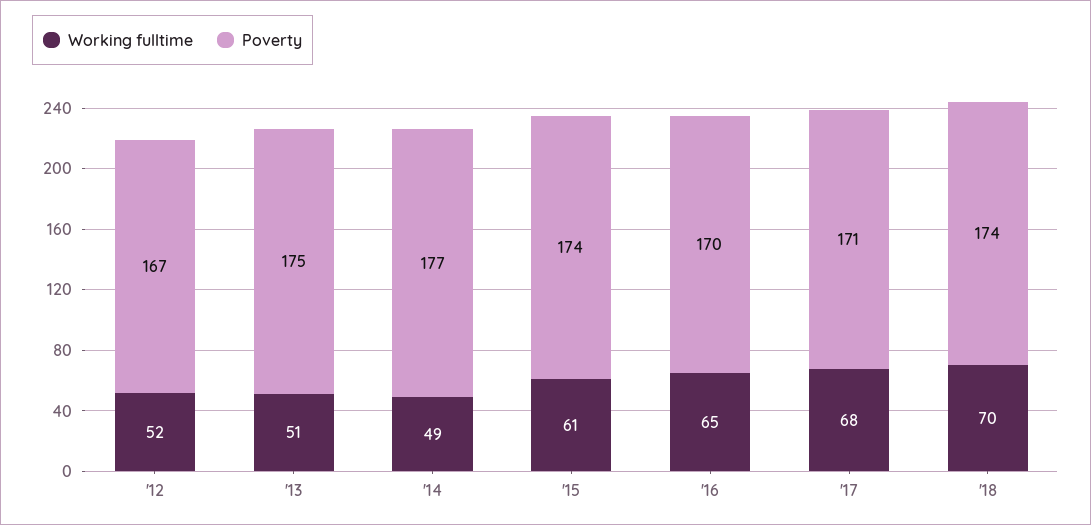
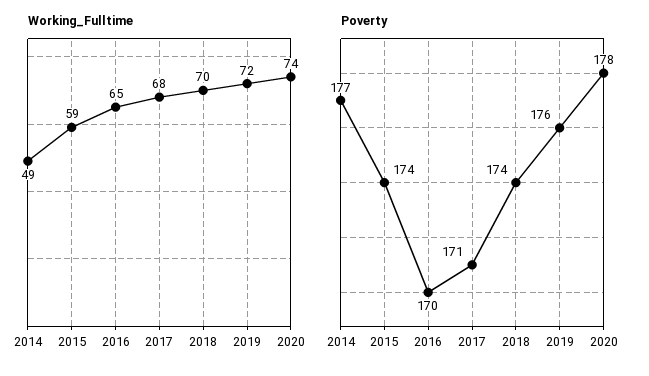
Working fulltime, '12: 52 -> none
Poverty, '12: 167 -> none
Working fulltime, '13: 51 -> none
Poverty, '13: 175 -> none
Working fulltime, '15: 61 -> 59
Working fulltime, 2019: none -> 72
Working fulltime, 2020: none -> 74
Poverty, 2019: none -> 176
Poverty, 2020: none -> 178

